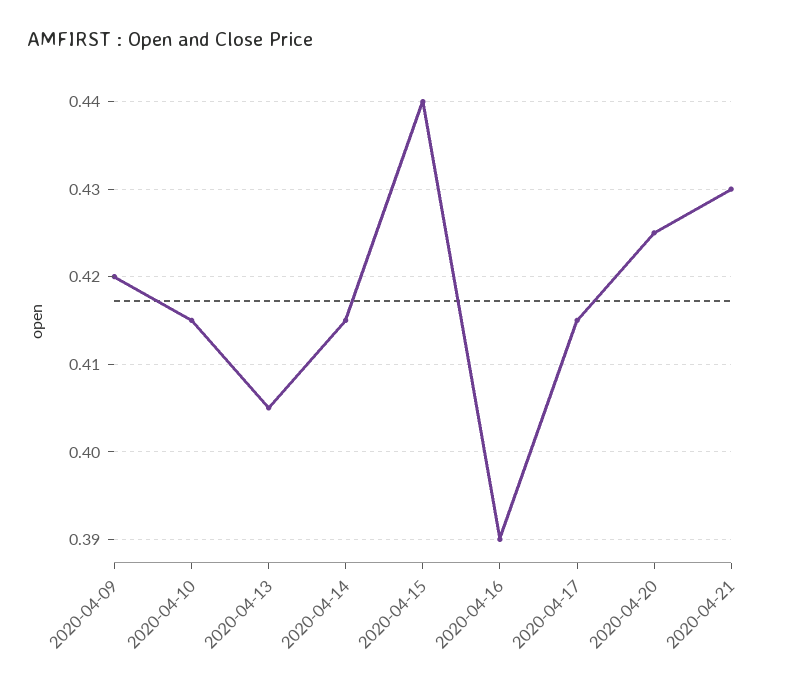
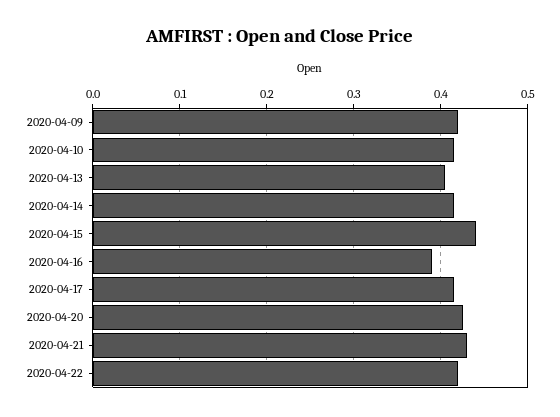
2020-04-22: none -> 0.42

